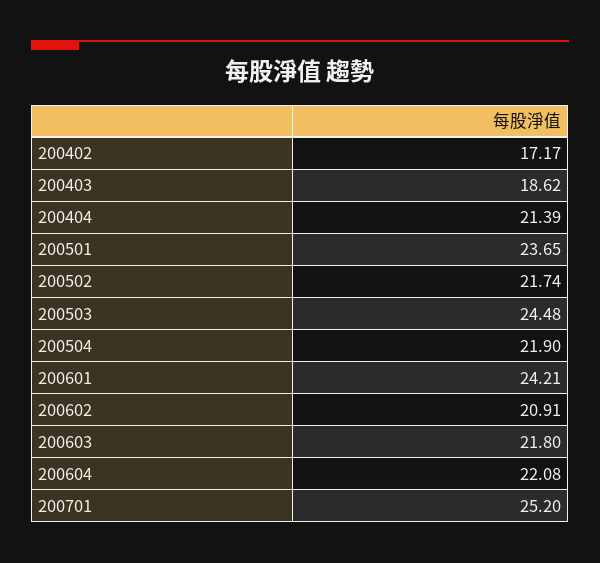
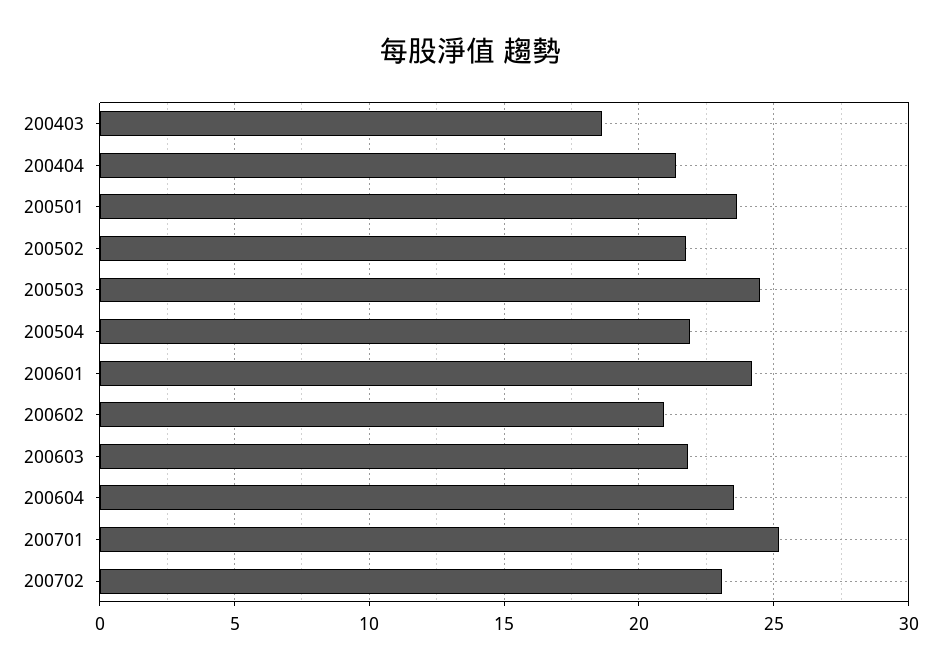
200402: 17.17 -> none
200604: 22.08 -> 23.5
200702: none -> 23

